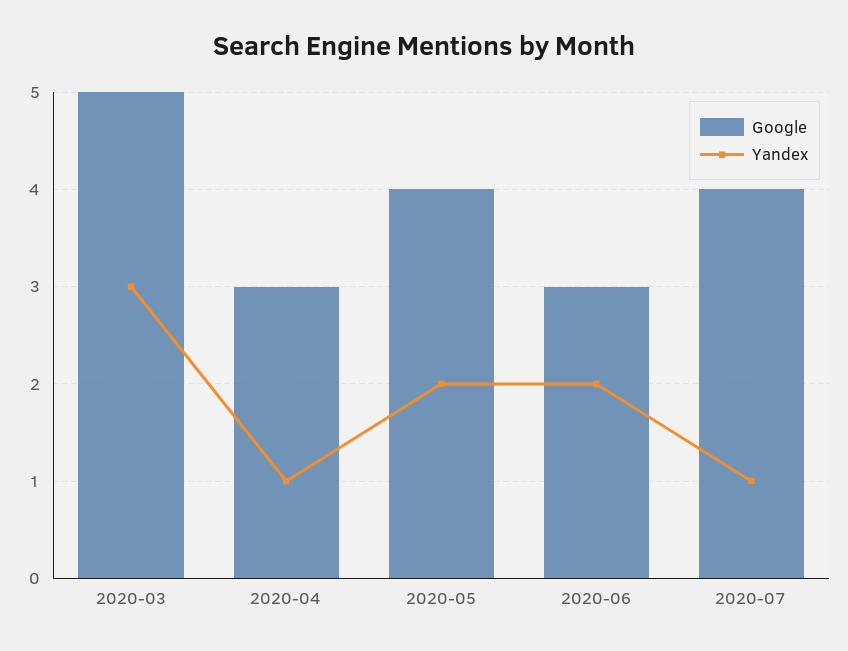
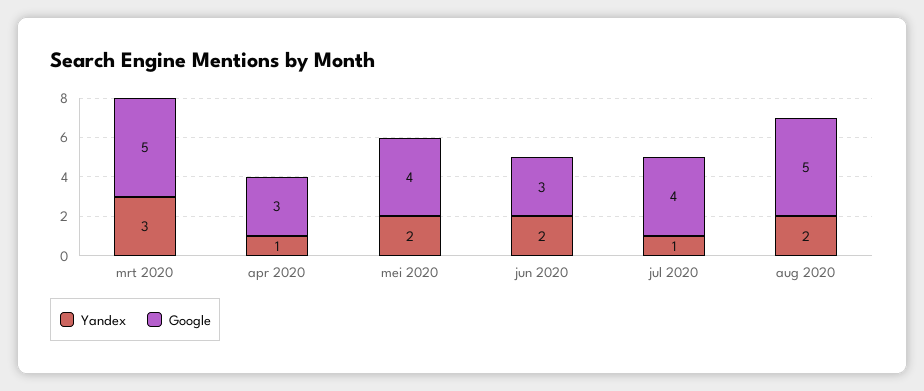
Yandex, aug 2020: none -> 2
Google, aug 2020: none -> 5

